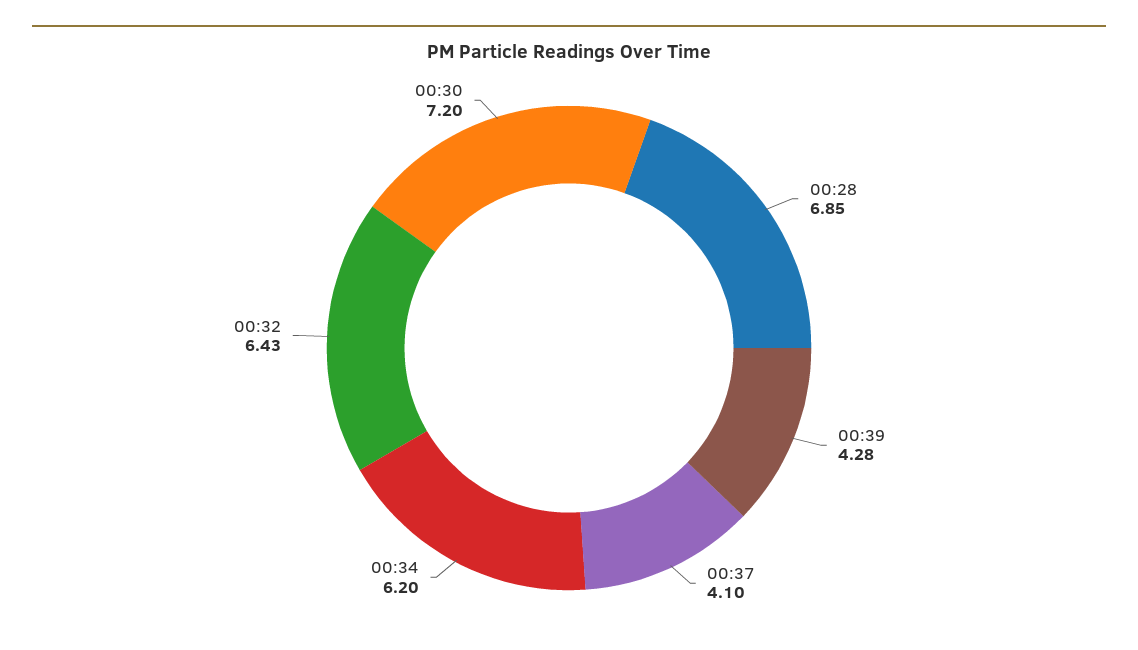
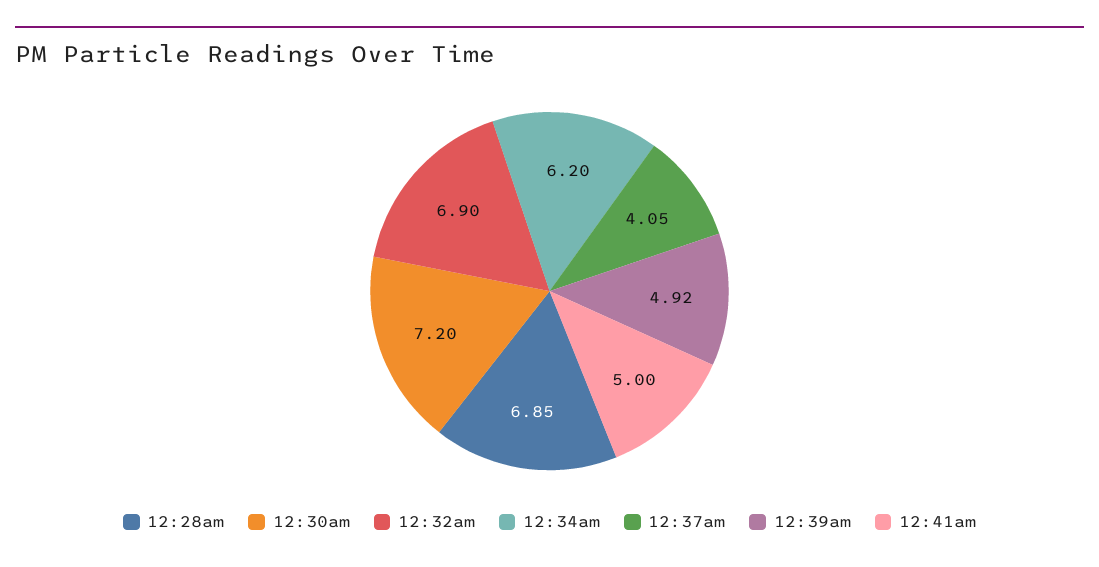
00:39: 4.28 -> 4.92
00:37: 4.1 -> 4.05
00:32: 6.43 -> 6.9
12:41am: none -> 5

